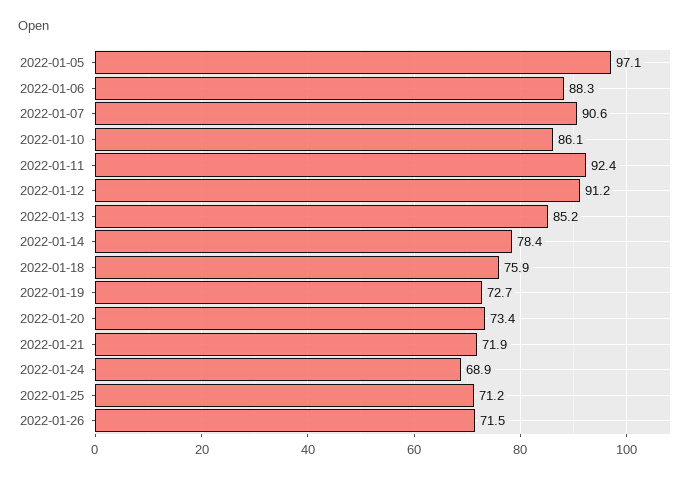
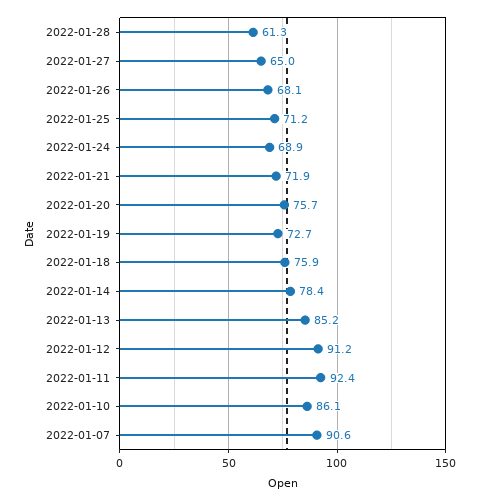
2022-01-05: 97.1 -> none
2022-01-06: 88.3 -> none
2022-01-20: 73.4 -> 75.7
2022-01-26: 71.5 -> 68.1
2022-01-28: none -> 61.3
2022-01-27: none -> 65

